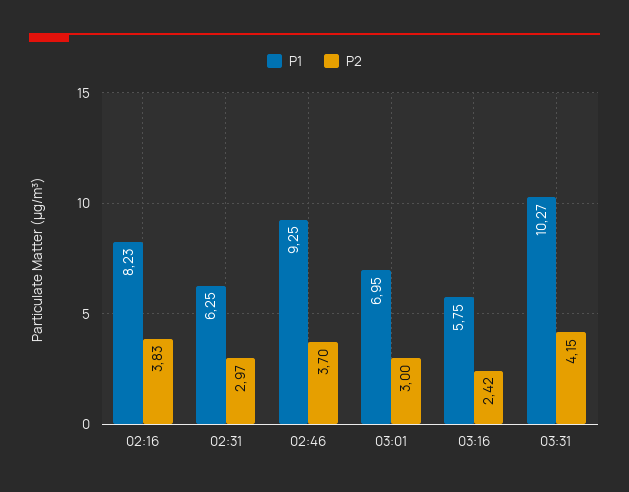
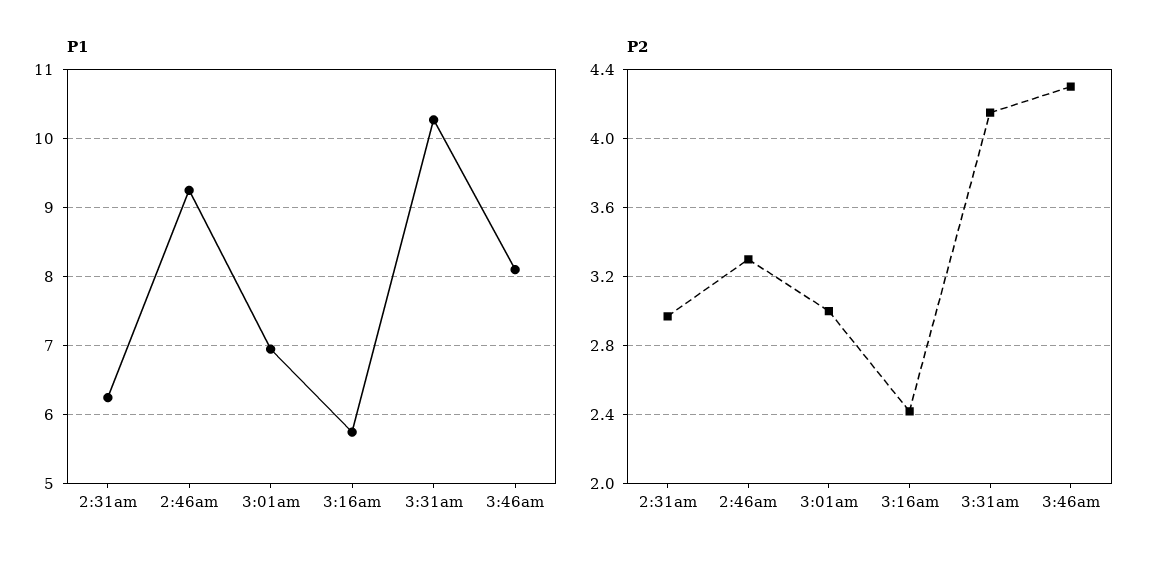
P1, 02:16: 8.23 -> none
P2, 02:16: 3.83 -> none
P2, 02:46: 3.7 -> 3.3
P1, 3:46am: none -> 8.1
P2, 3:46am: none -> 4.3

